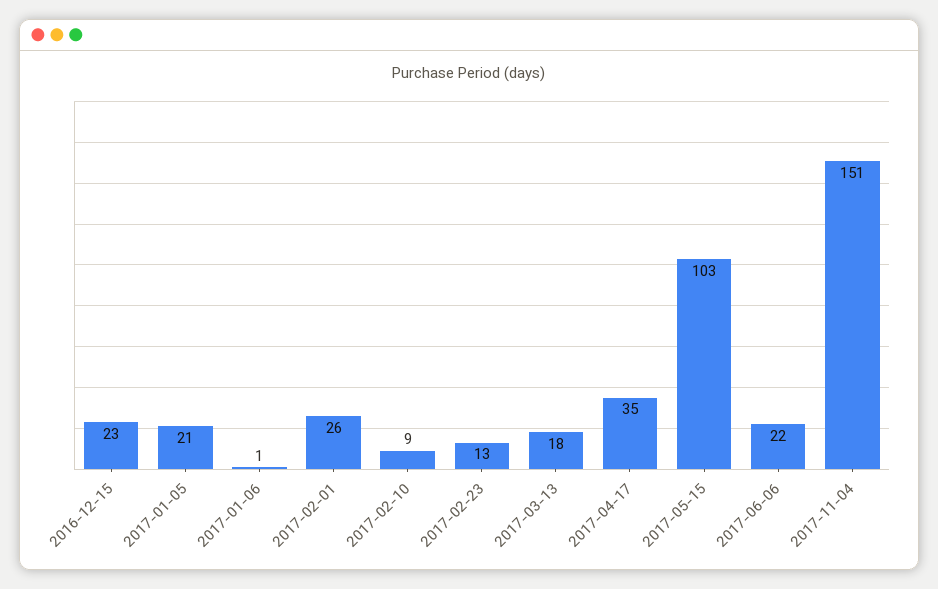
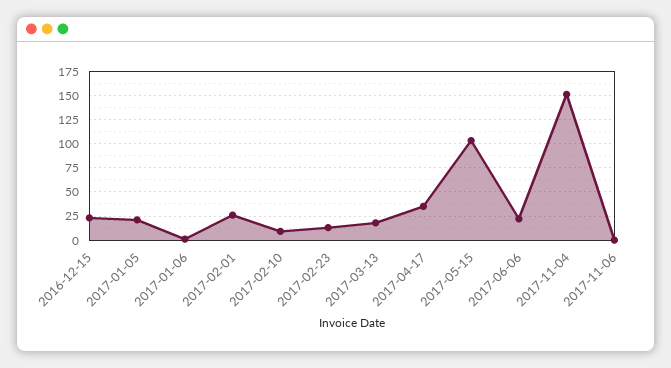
2017-11-06: none -> 0

